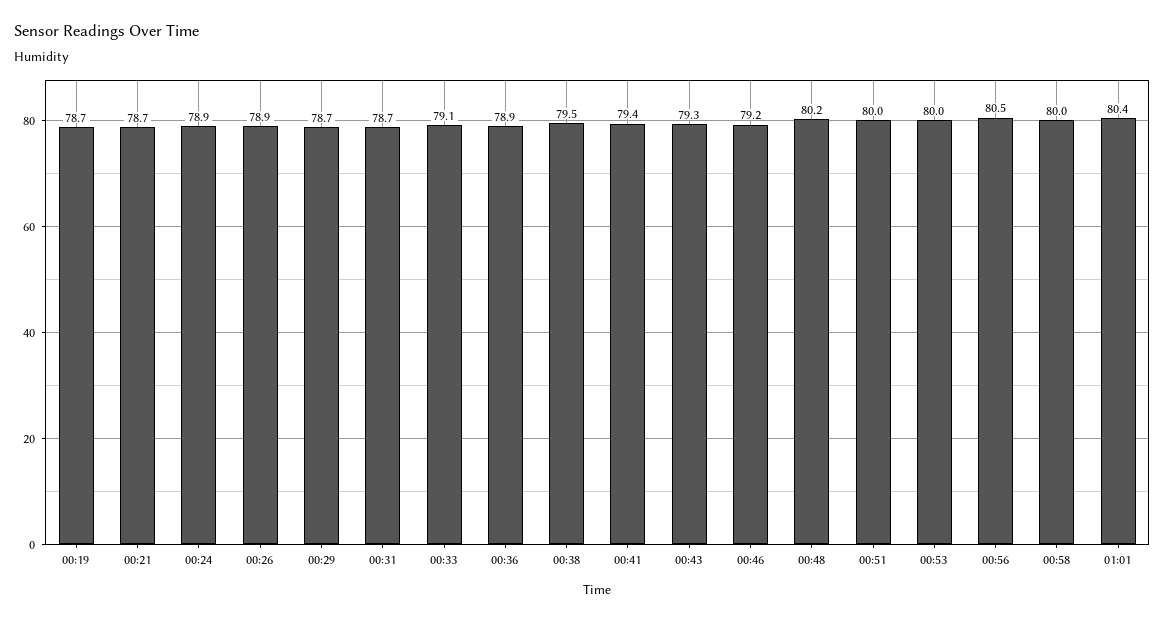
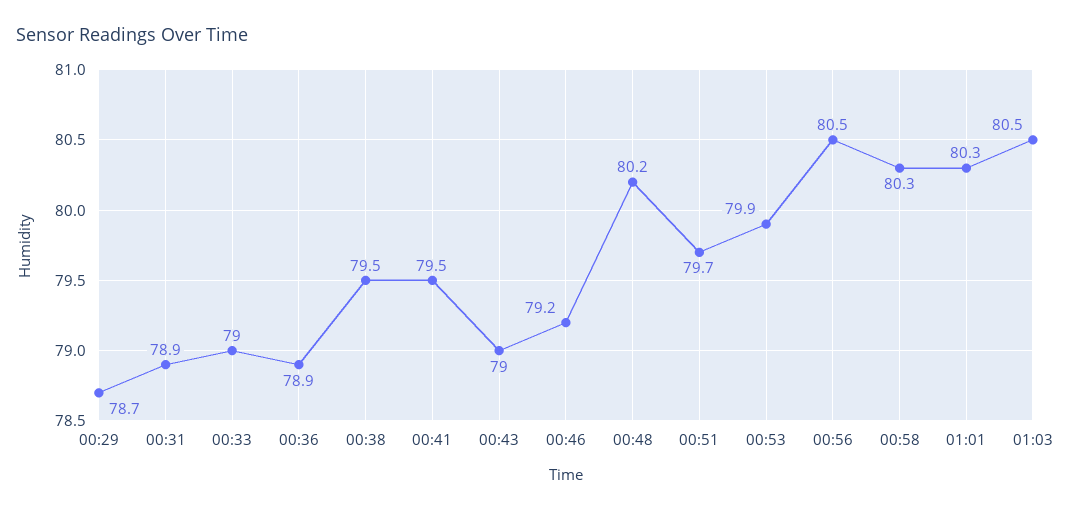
00:19: 78.7 -> none
00:21: 78.7 -> none
00:24: 78.9 -> none
00:26: 78.9 -> none
00:31: 78.7 -> 78.9
00:33: 79.1 -> 79
00:41: 79.4 -> 79.5
00:43: 79.3 -> 79
00:51: 80 -> 79.7
00:53: 80 -> 79.9
00:58: 80 -> 80.3
01:01: 80.4 -> 80.3
01:03: none -> 80.5

